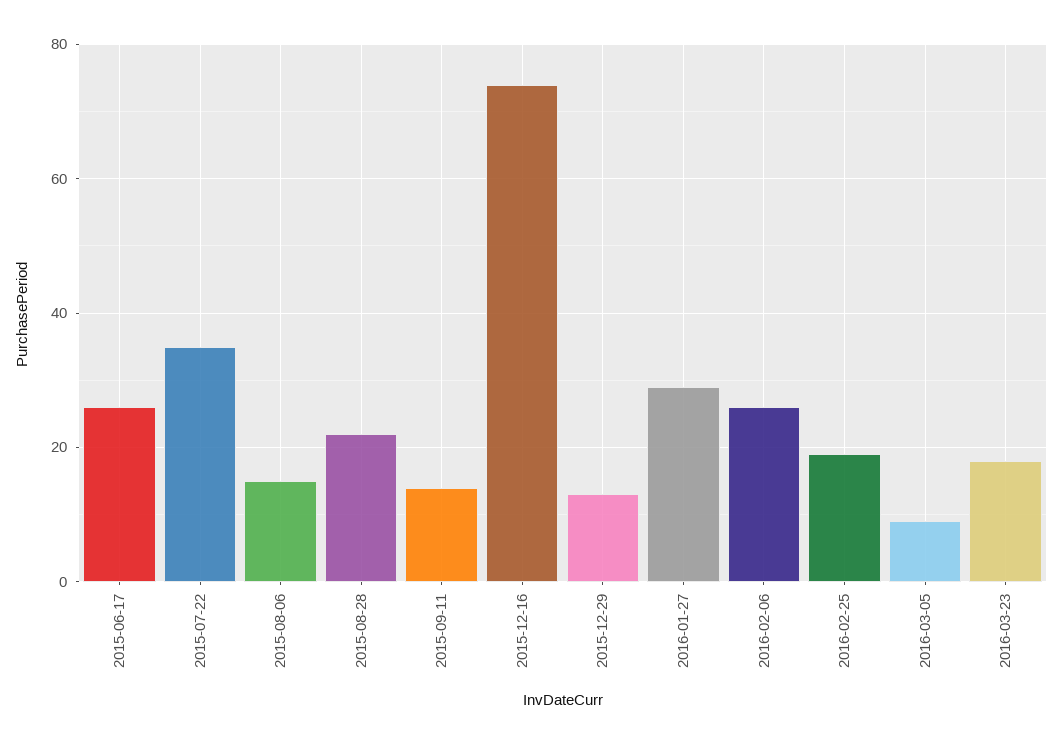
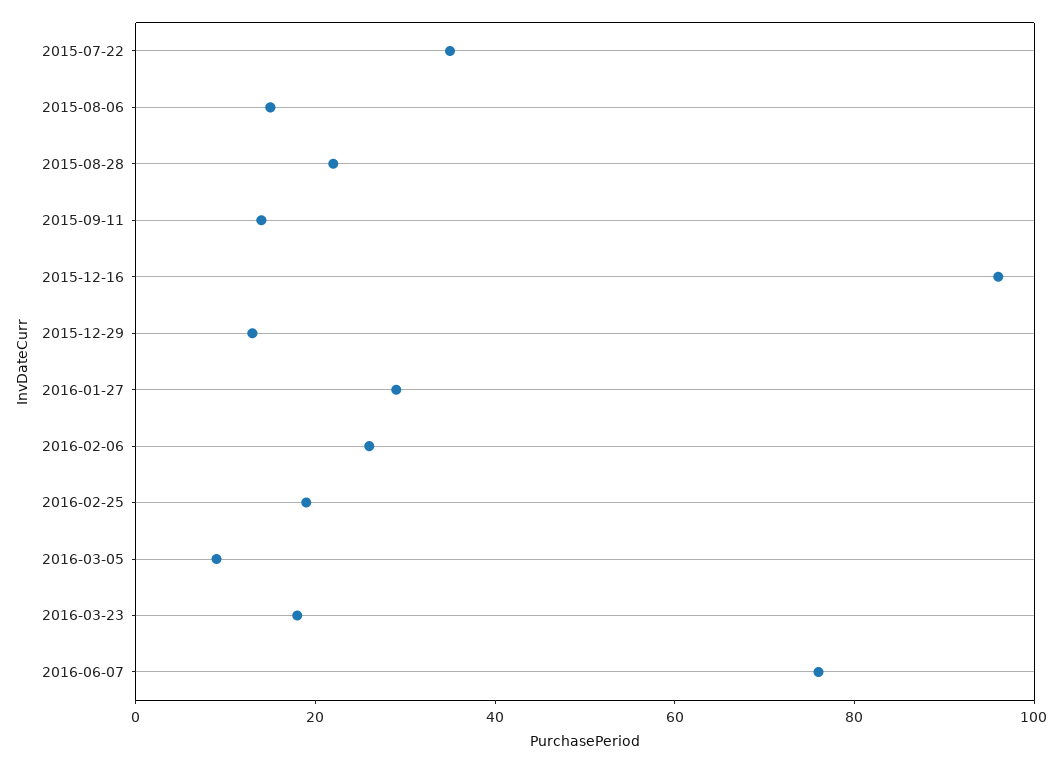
2015-06-17: 25 -> none
2015-12-16: 75 -> 95
2016-06-07: none -> 75

